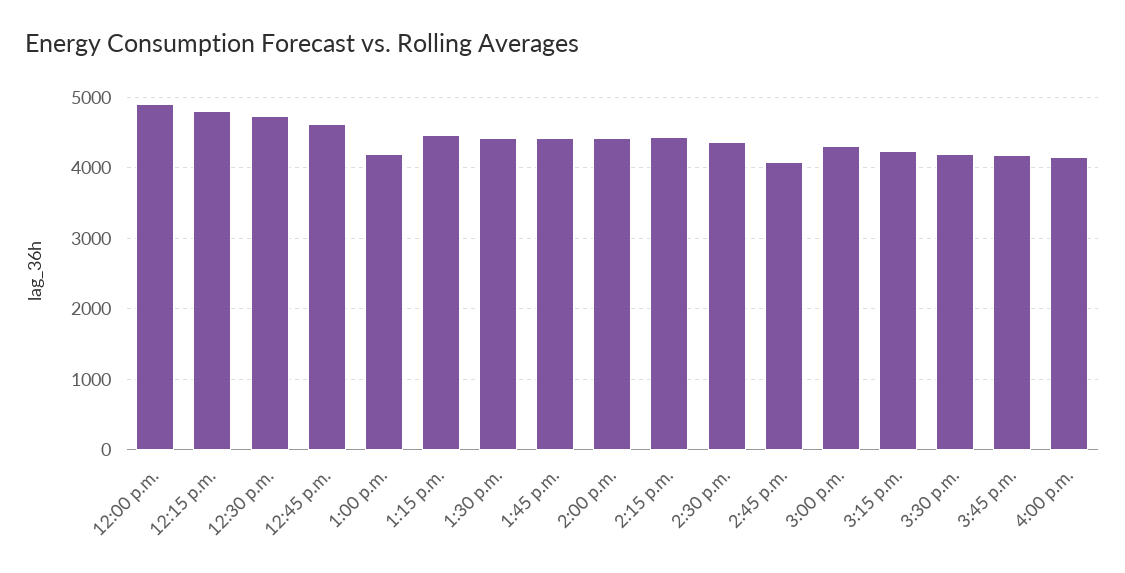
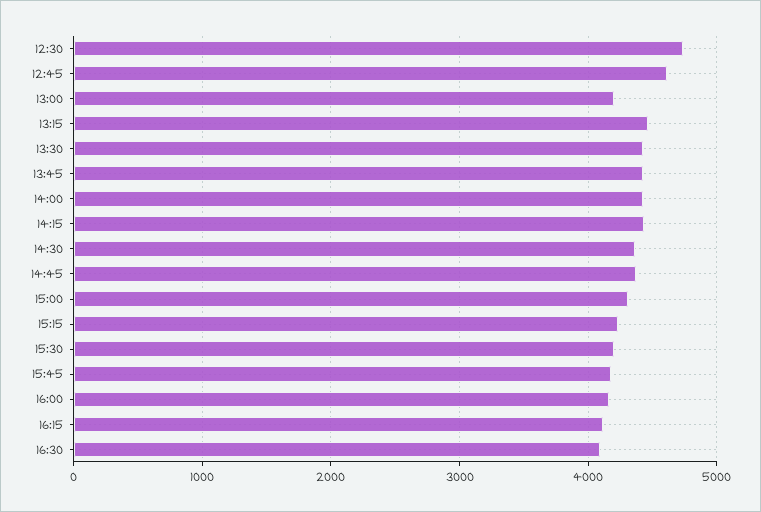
12:00 p.m.: 4900 -> none
12:15 p.m.: 4800 -> none
2:45 p.m.: 4100 -> 4400
16:15: none -> 4100
16:30: none -> 4100

